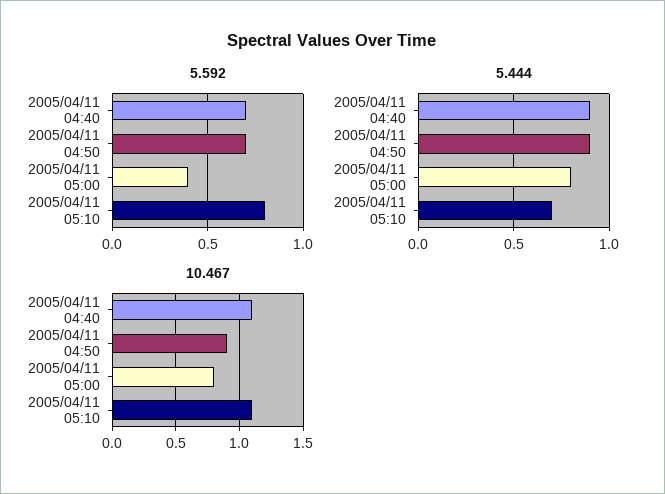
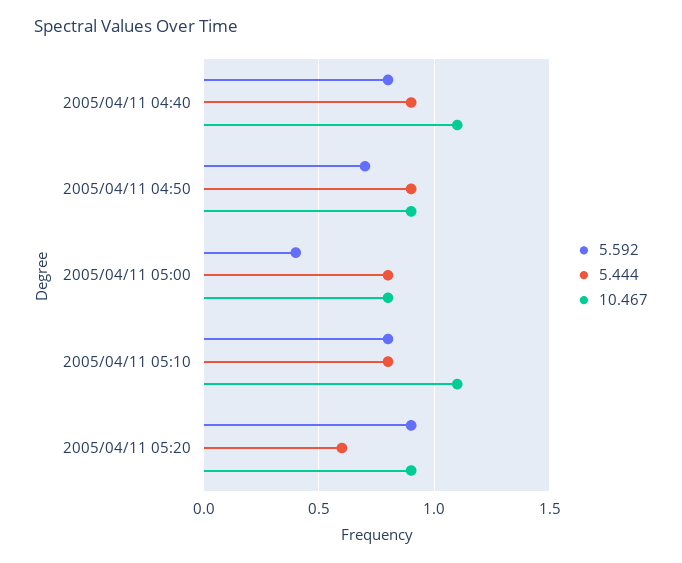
5.592, 2005/04/11 04:40: 0.7 -> 0.8
5.444, 2005/04/11 05:10: 0.7 -> 0.8
5.592, 2005/04/11 05:20: none -> 0.9
5.444, 2005/04/11 05:20: none -> 0.6
10.467, 2005/04/11 05:20: none -> 0.9

